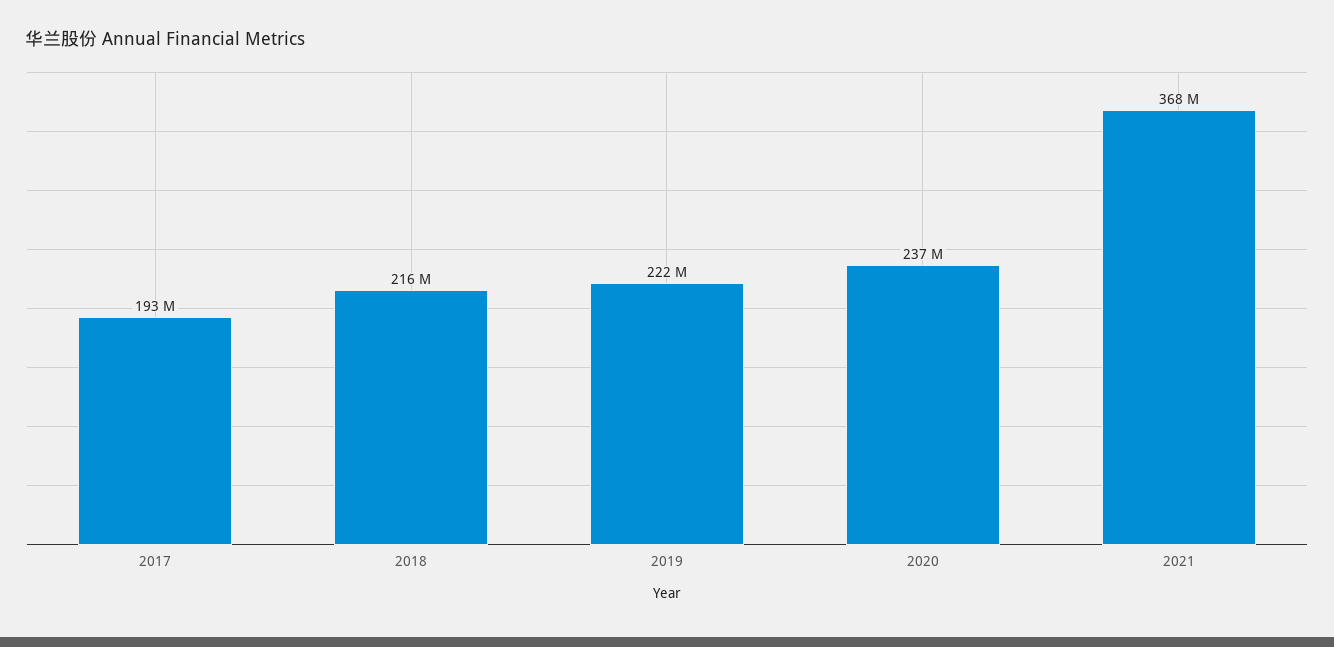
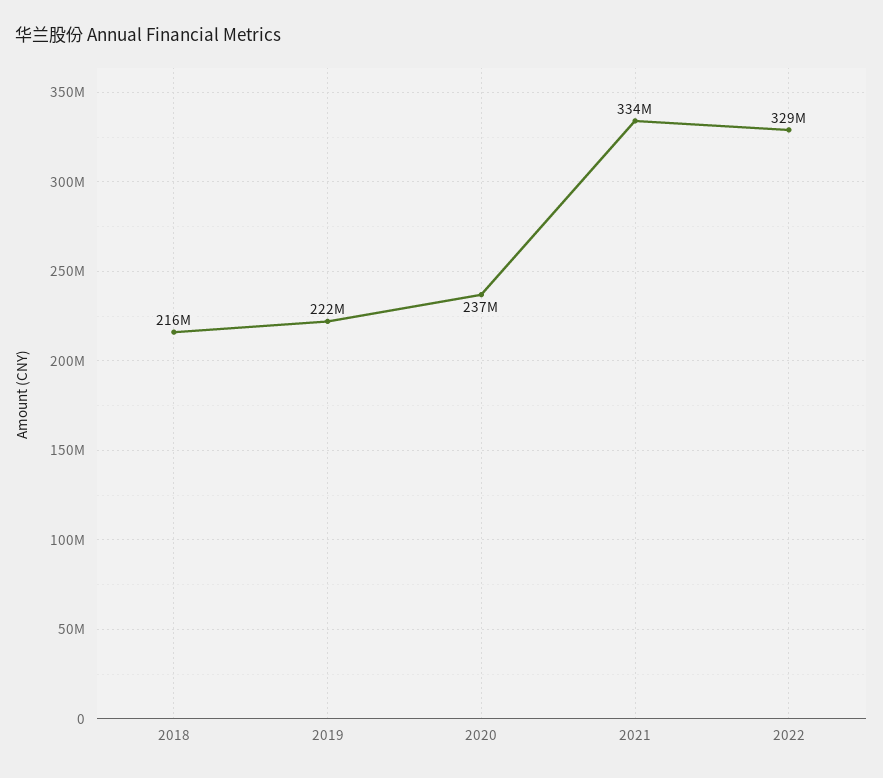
2017: 193000000 -> none
2021: 368000000 -> 334000000
2022: none -> 329000000

